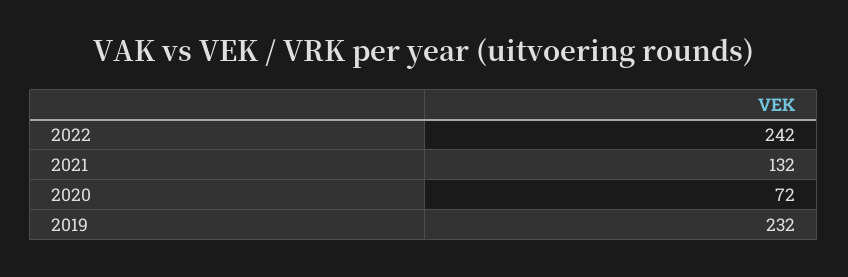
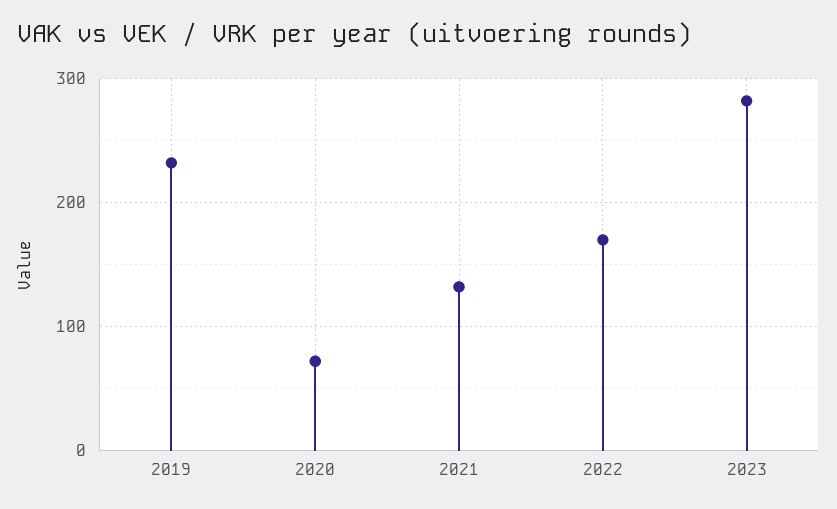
2022: 242 -> 170
2023: none -> 280

